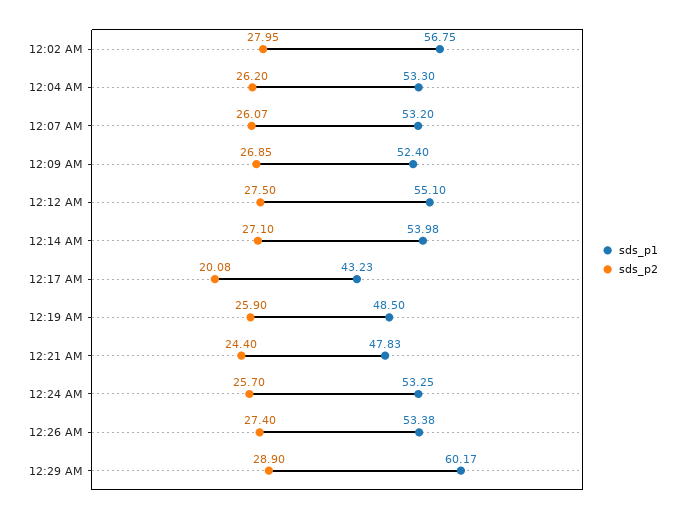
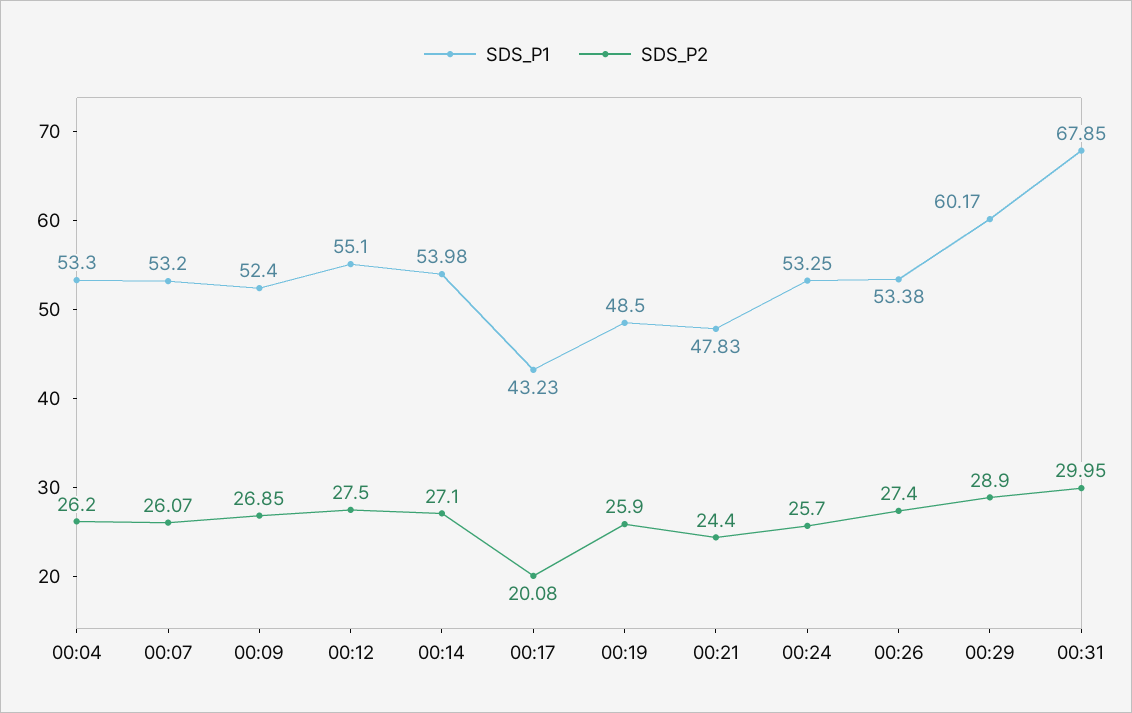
sds_p1, 12:02 AM: 56.75 -> none
sds_p2, 12:02 AM: 27.95 -> none
sds_p1, 00:31: none -> 67.85
sds_p2, 00:31: none -> 29.95

